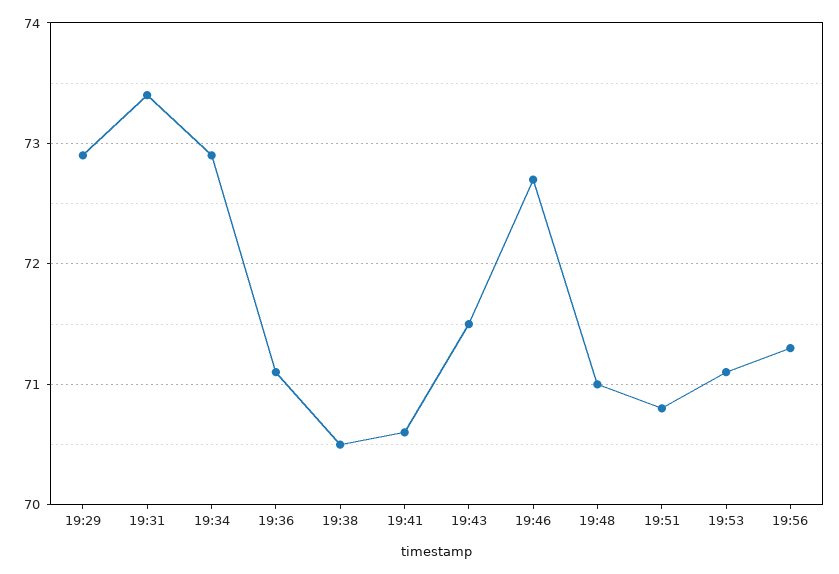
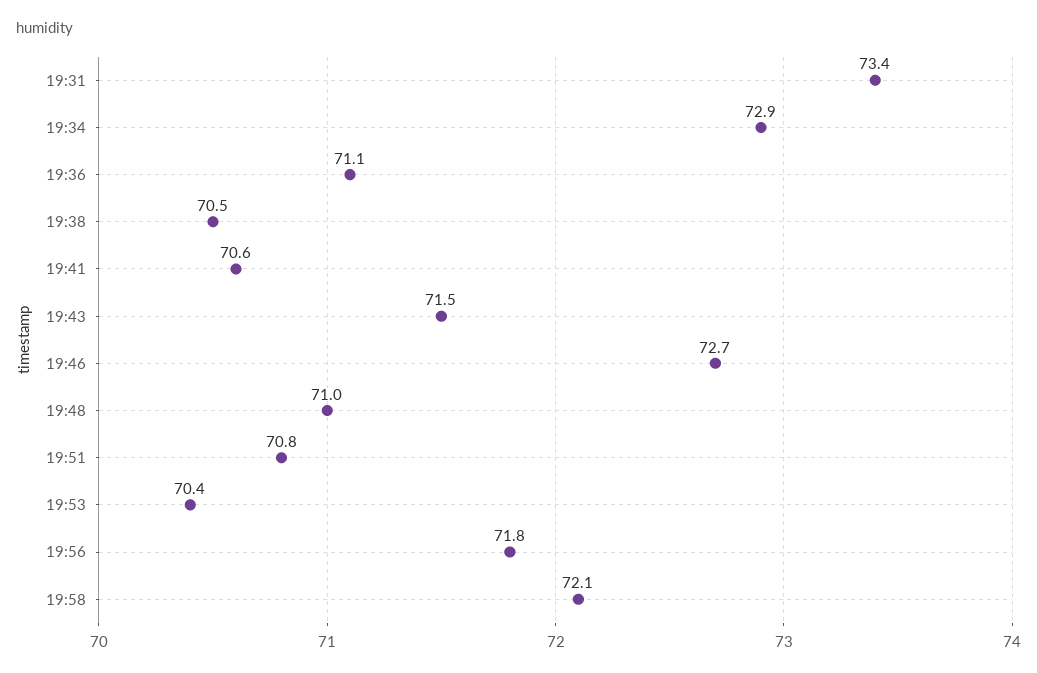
19:29: 72.9 -> none
19:53: 71.1 -> 70.4
19:56: 71.3 -> 71.8
19:58: none -> 72.1

